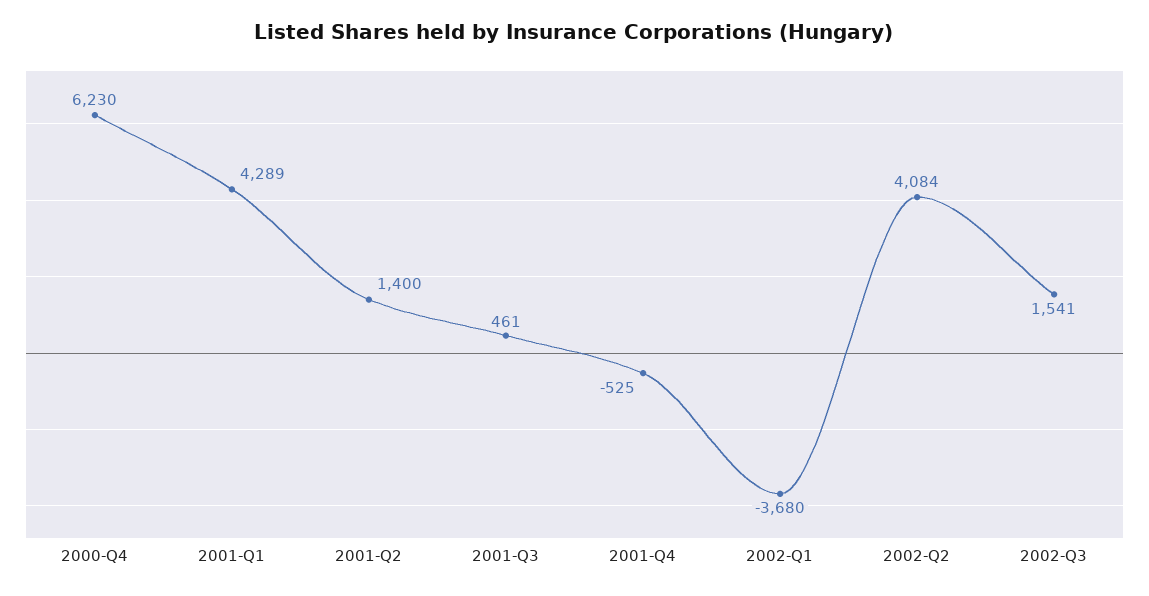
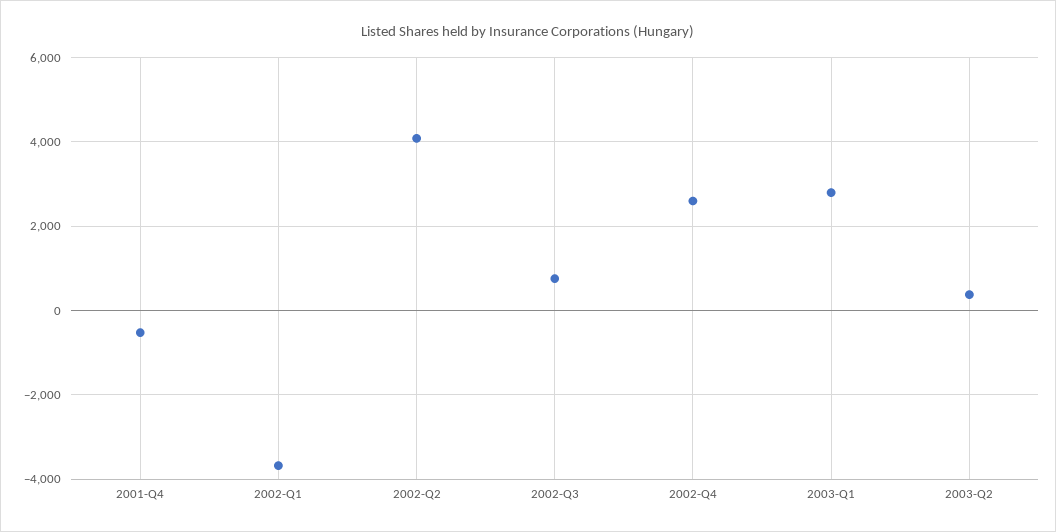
2000-Q4: 6230 -> none
2001-Q1: 4289 -> none
2001-Q2: 1400 -> none
2001-Q3: 461 -> none
2002-Q3: 1541 -> 800
2002-Q4: none -> 2600
2003-Q1: none -> 2800
2003-Q2: none -> 400

